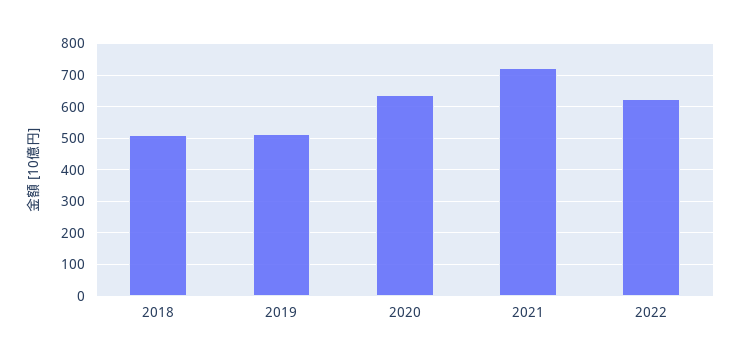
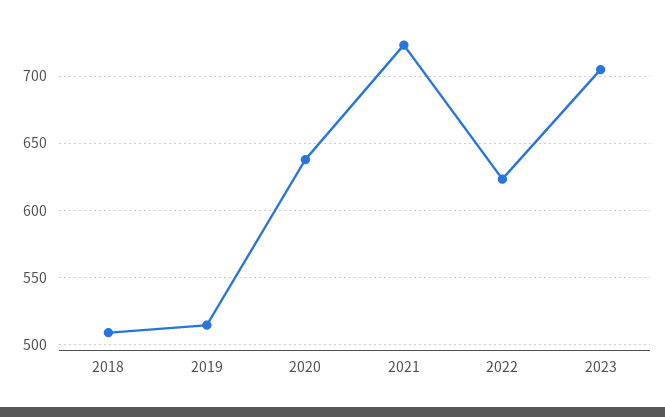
2023: none -> 705

